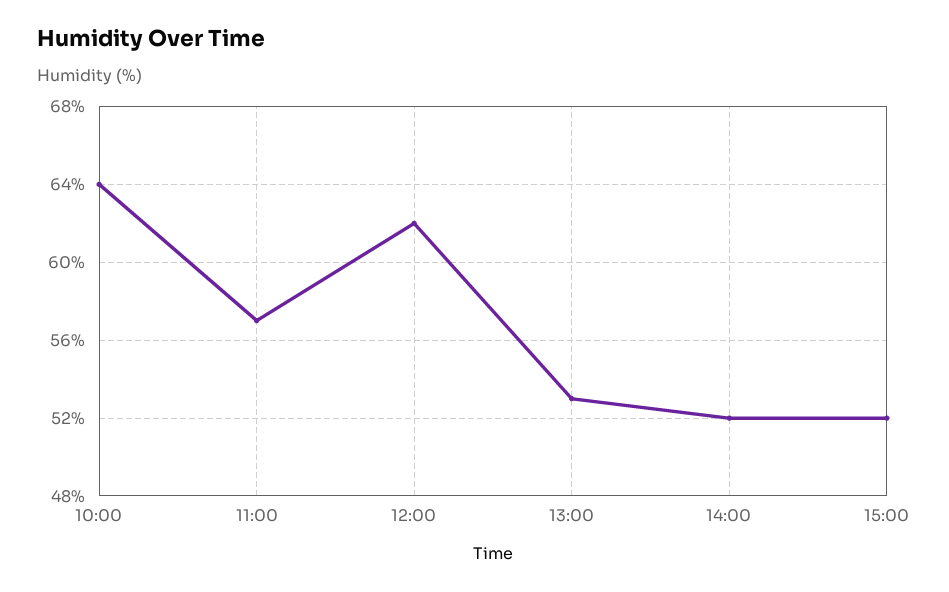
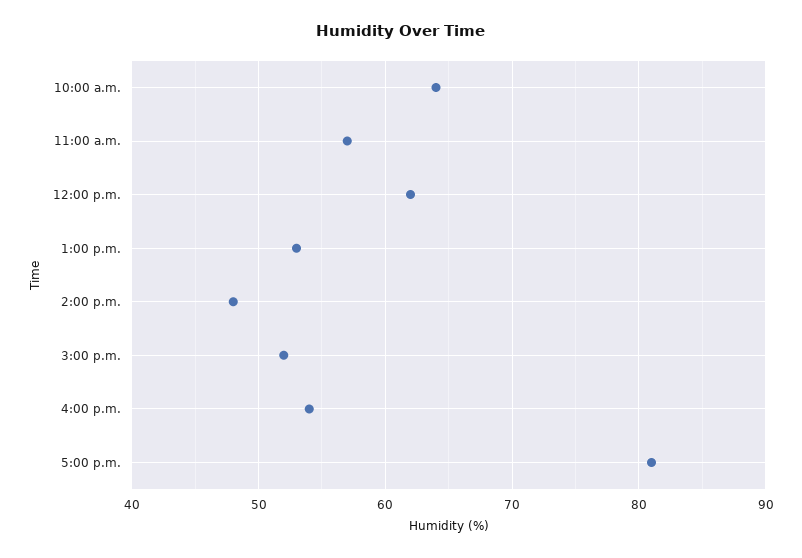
14:00: 52 -> 48
4:00 p.m.: none -> 54
5:00 p.m.: none -> 81

